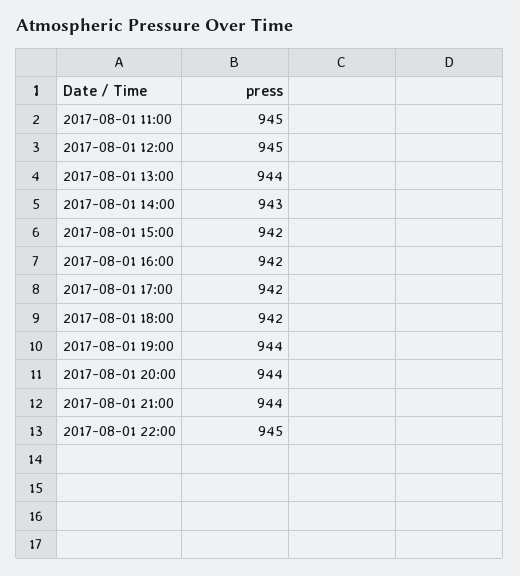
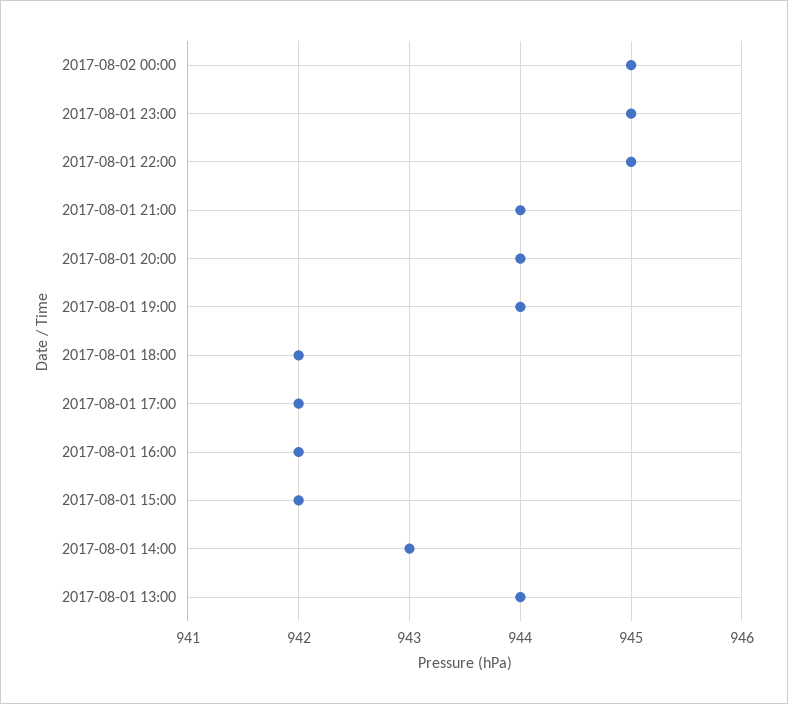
2017-08-01 11:00: 945 -> none
2017-08-01 12:00: 945 -> none
2017-08-02 00:00: none -> 945
2017-08-01 23:00: none -> 945

